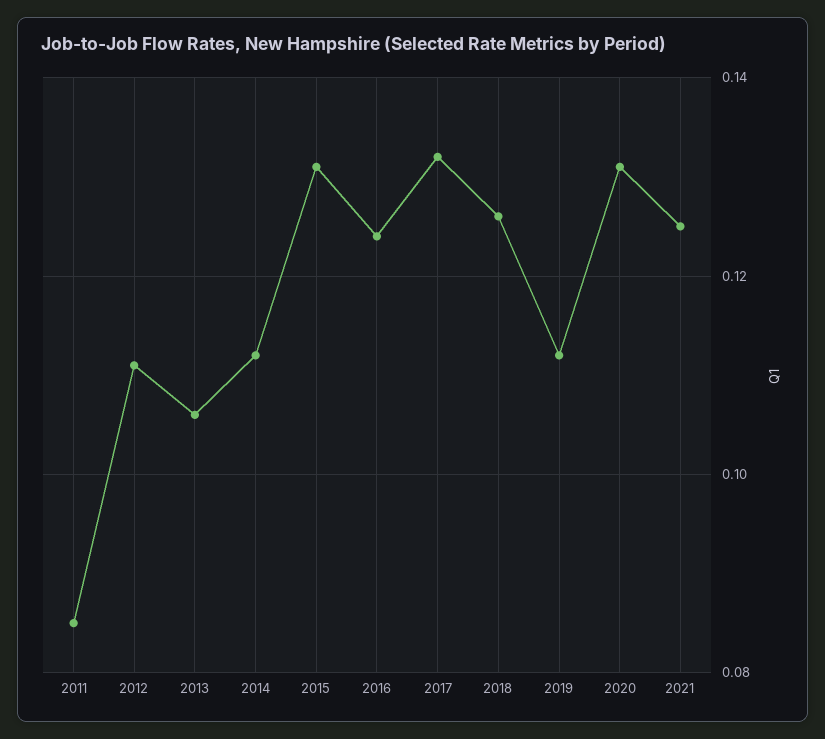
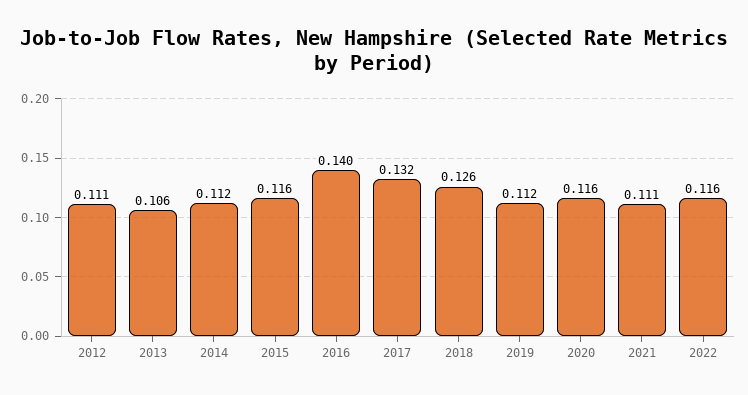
2011: 0.085 -> none
2015: 0.13 -> 0.116
2016: 0.125 -> 0.14
2020: 0.13 -> 0.116
2021: 0.125 -> 0.111
2022: none -> 0.116

